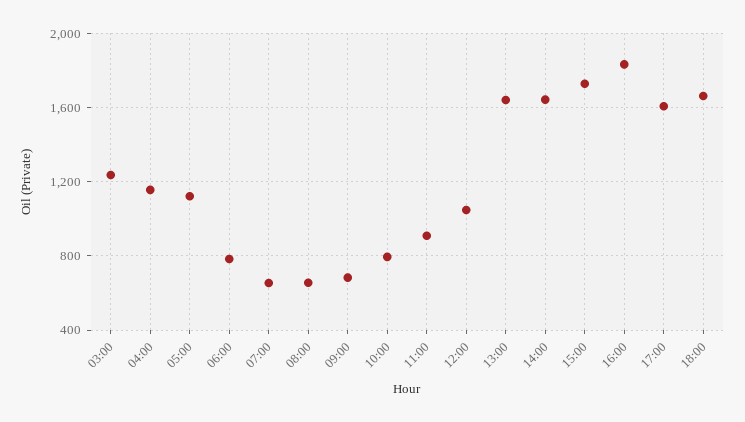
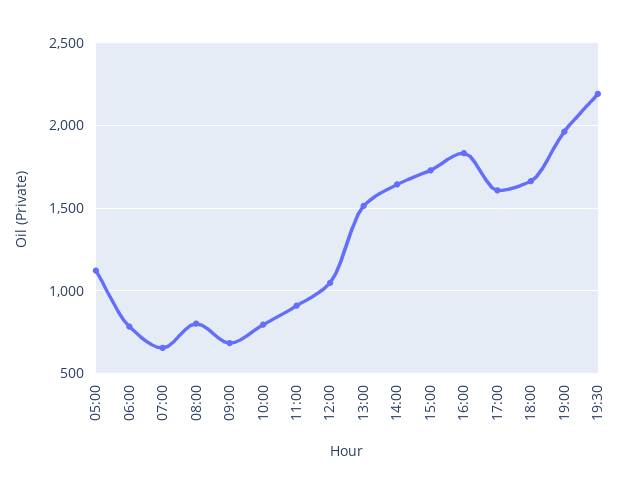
03:00: 1250 -> none
04:00: 1150 -> none
08:00: 650 -> 800
13:00: 1650 -> 1500
19:00: none -> 1950
19:30: none -> 2200

